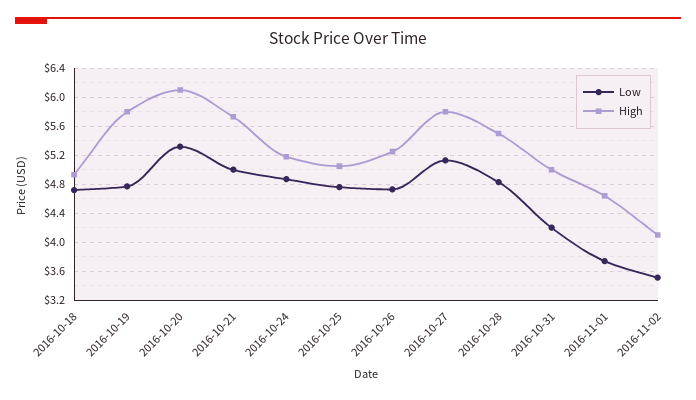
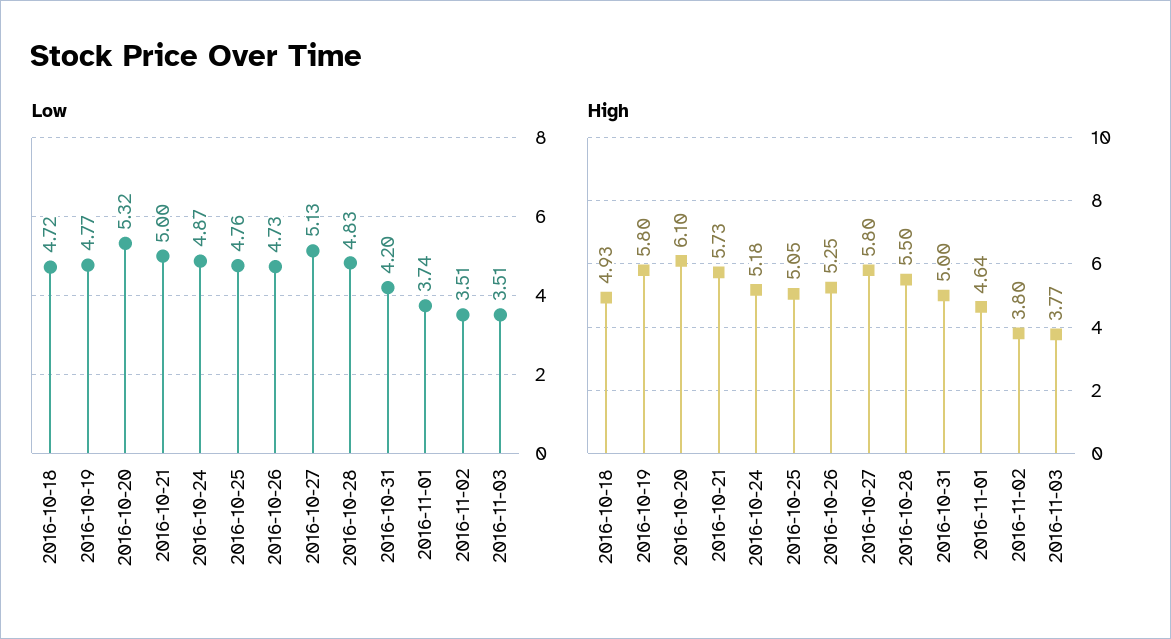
High, 2016-11-02: 4.1 -> 3.8
Low, 2016-11-03: none -> 3.51
High, 2016-11-03: none -> 3.77

